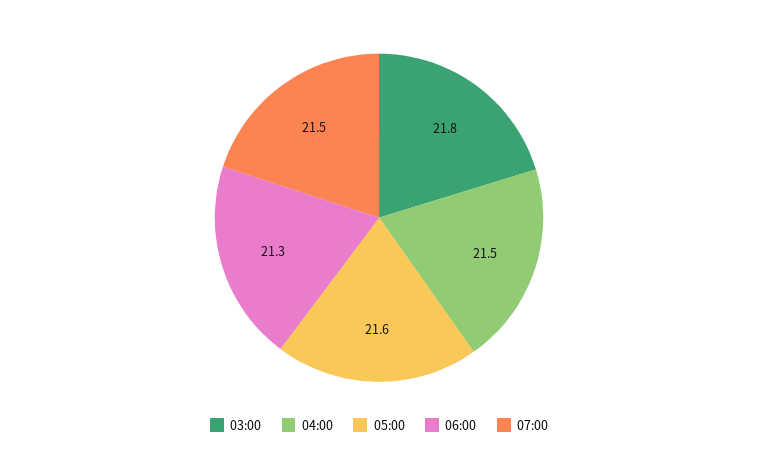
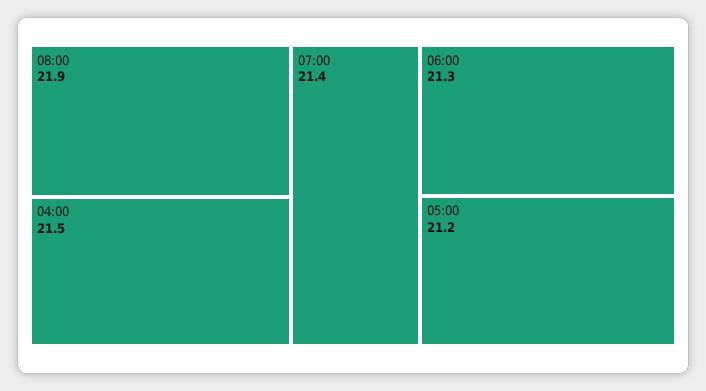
03:00: 21.8 -> none
05:00: 21.6 -> 21.2
07:00: 21.5 -> 21.4
08:00: none -> 21.9

